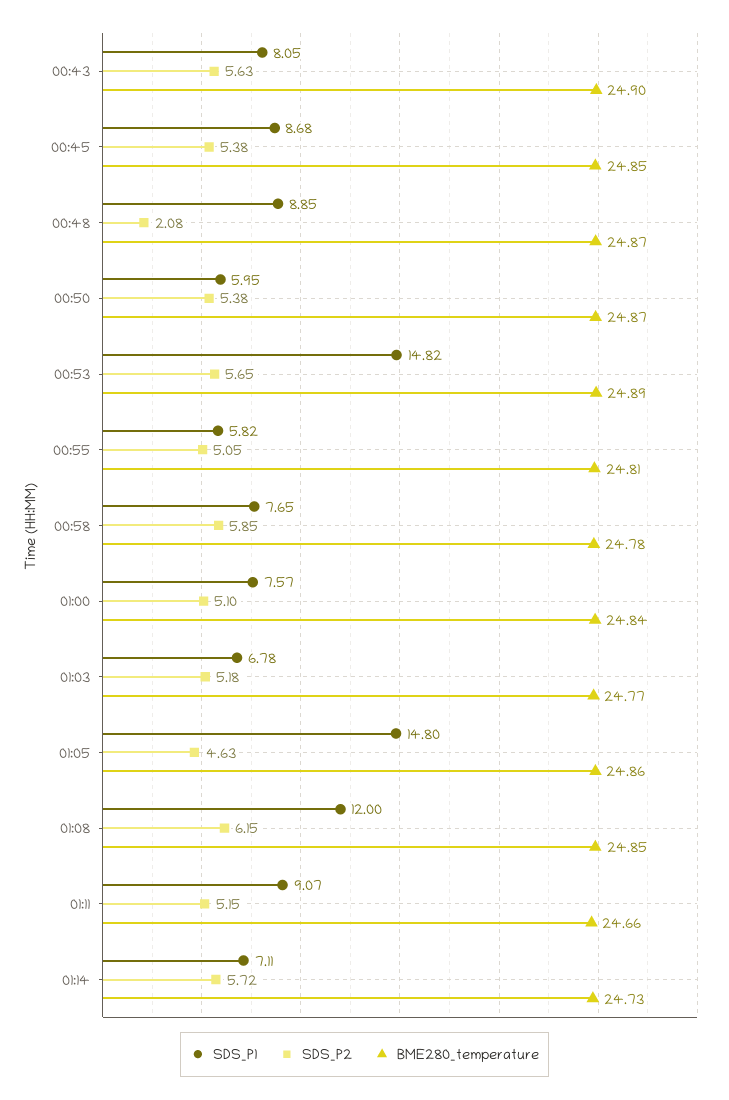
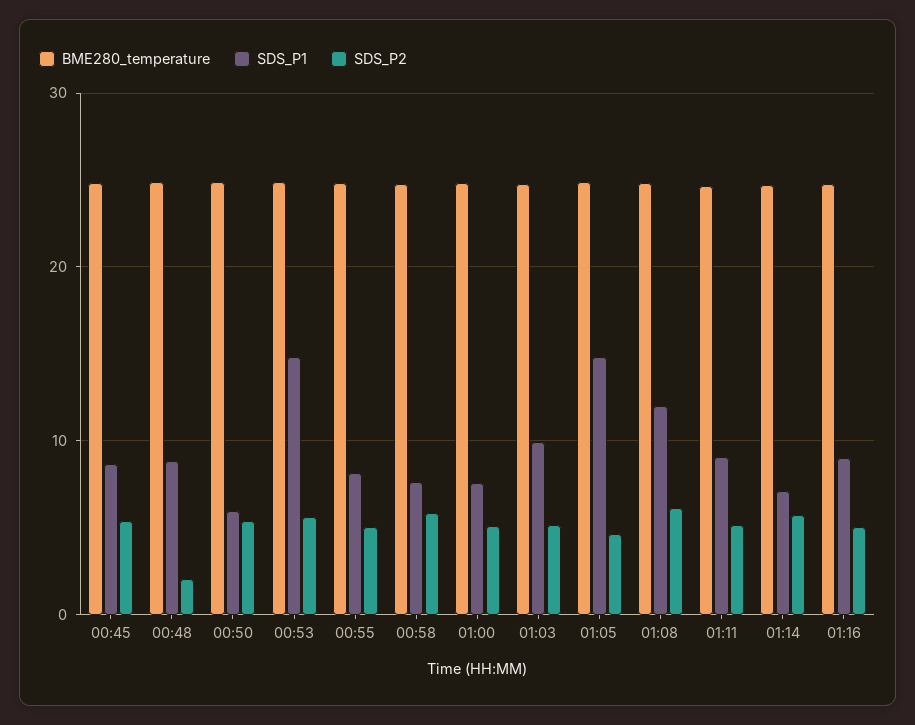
SDS_P1, 00:43: 8.05 -> none
SDS_P2, 00:43: 5.63 -> none
BME280_temperature, 00:43: 24.9 -> none
SDS_P1, 00:55: 5.82 -> 8
SDS_P1, 01:03: 6.78 -> 10
BME280_temperature, 01:16: none -> 25
SDS_P1, 01:16: none -> 9
SDS_P2, 01:16: none -> 5

